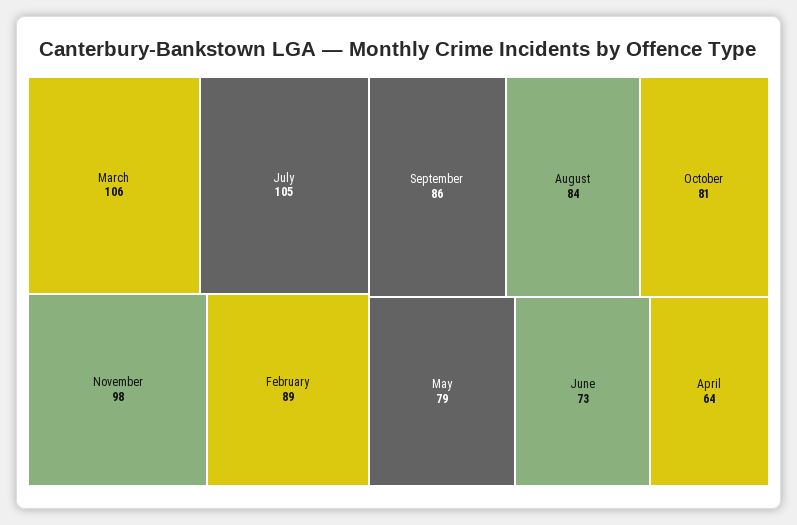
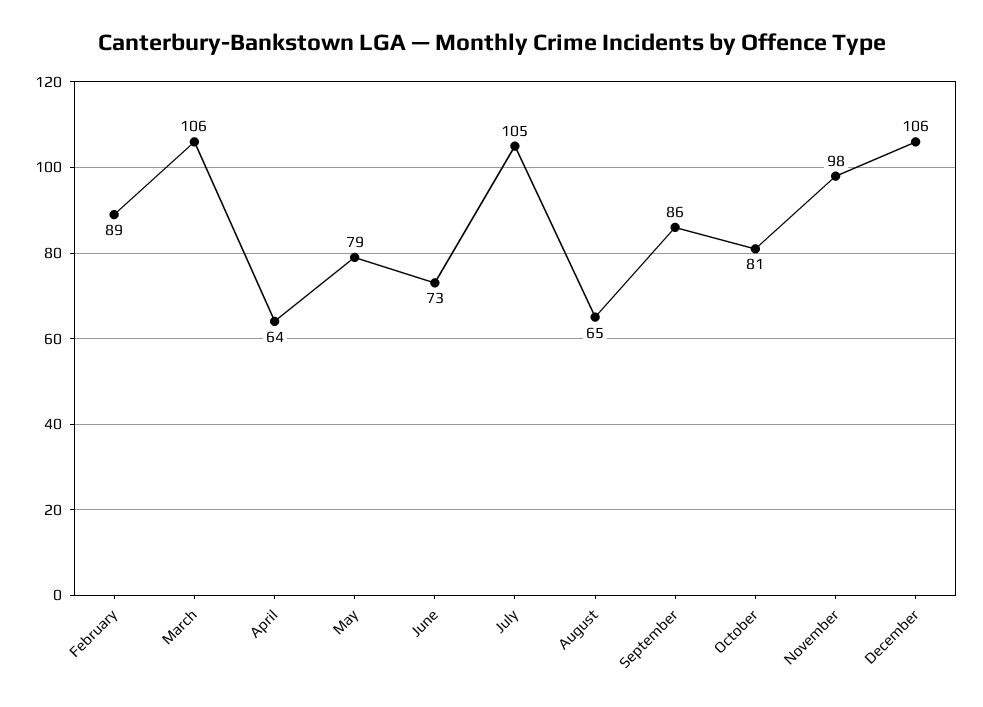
August: 84 -> 65
December: none -> 106

